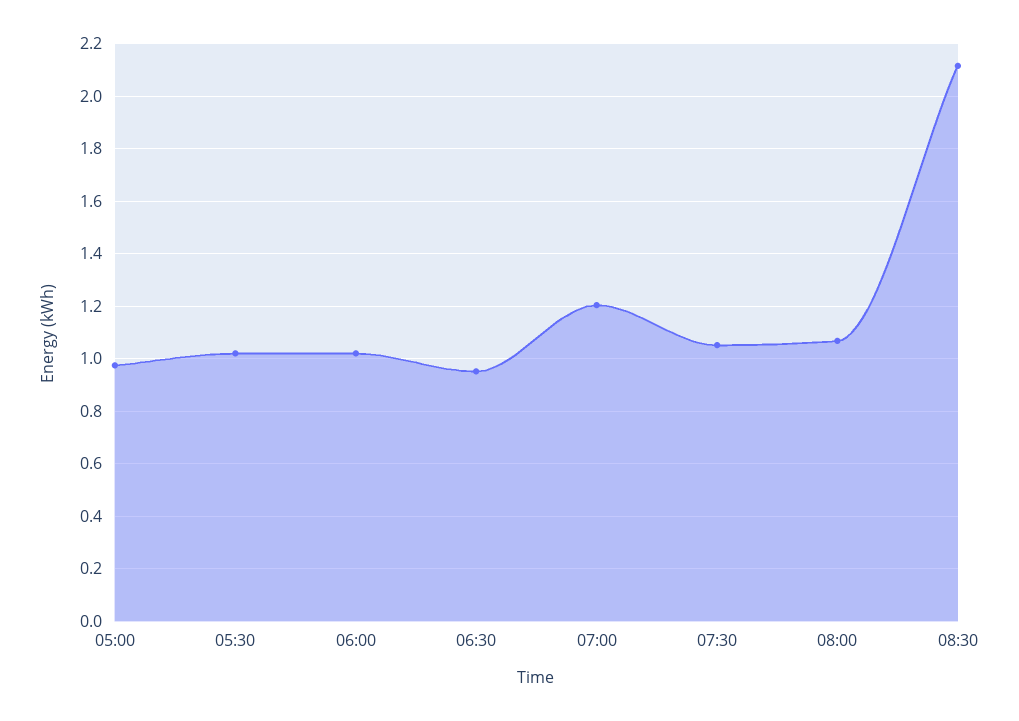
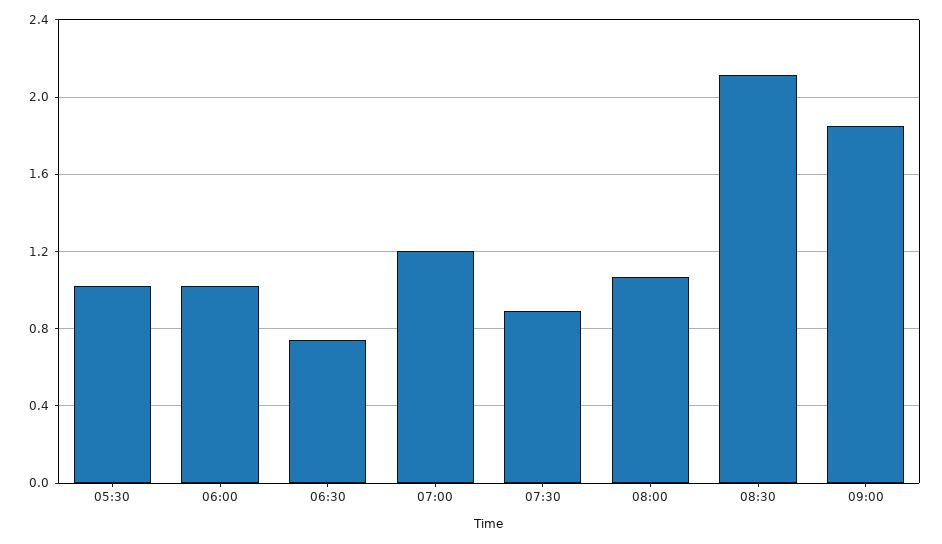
05:00: 0.975 -> none
06:30: 0.95 -> 0.75
07:30: 1.05 -> 0.9
09:00: none -> 1.85

